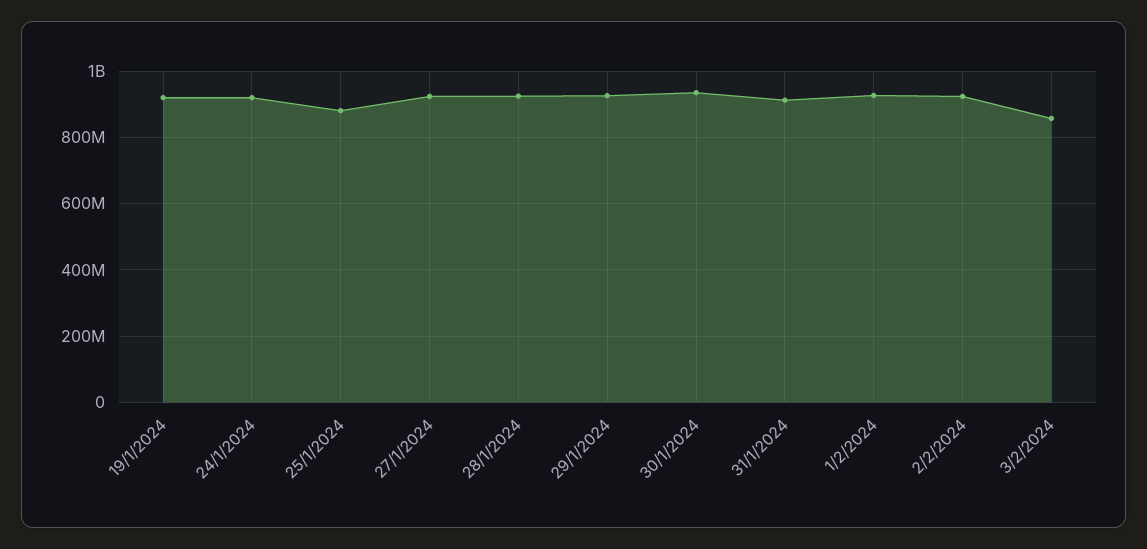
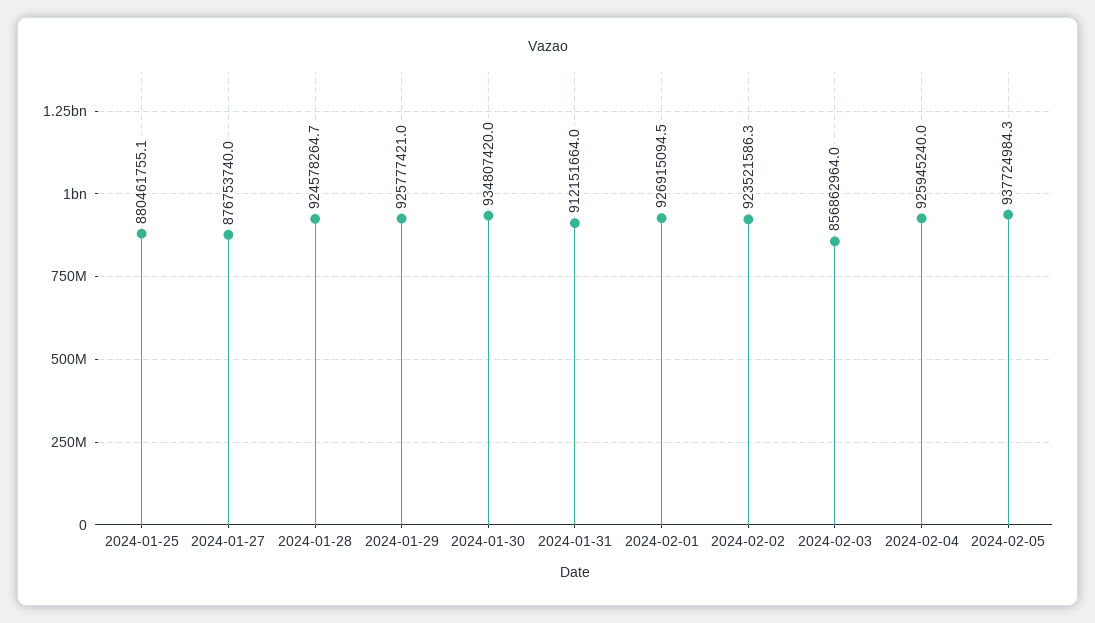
19/1/2024: 920000000 -> none
24/1/2024: 920000000 -> none
27/1/2024: 920000000 -> 876753740
2024-02-04: none -> 925945240
2024-02-05: none -> 937724984.3

